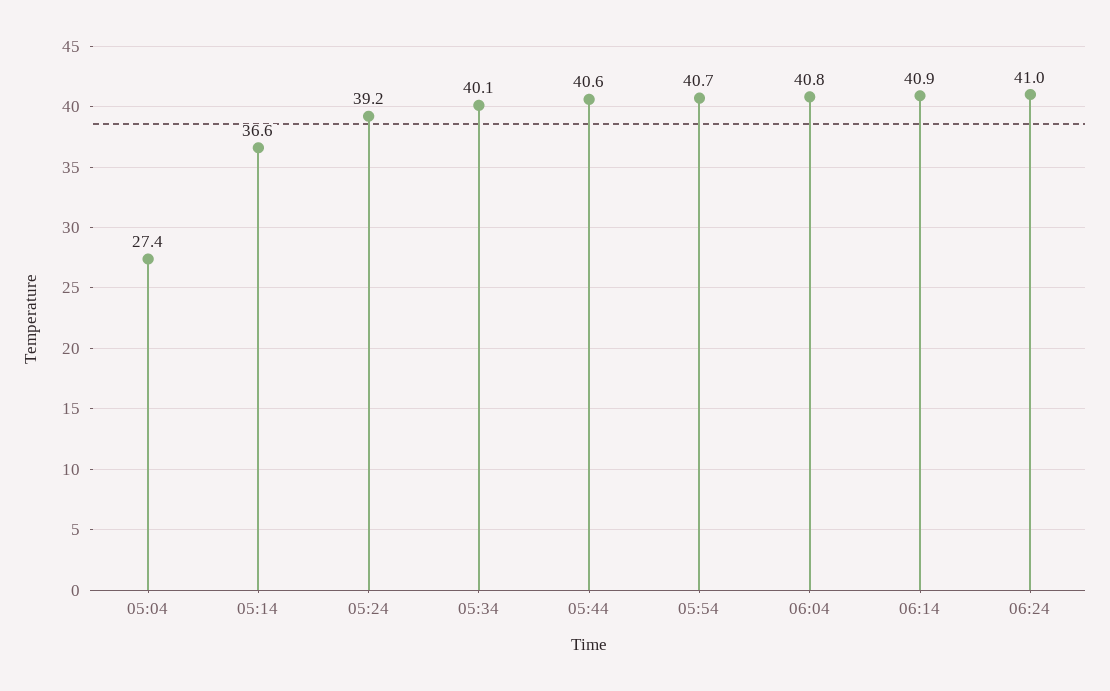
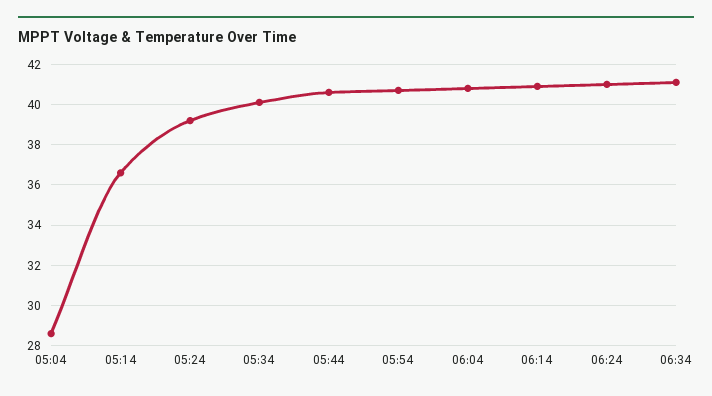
05:04: 27.4 -> 28.5
06:34: none -> 41

